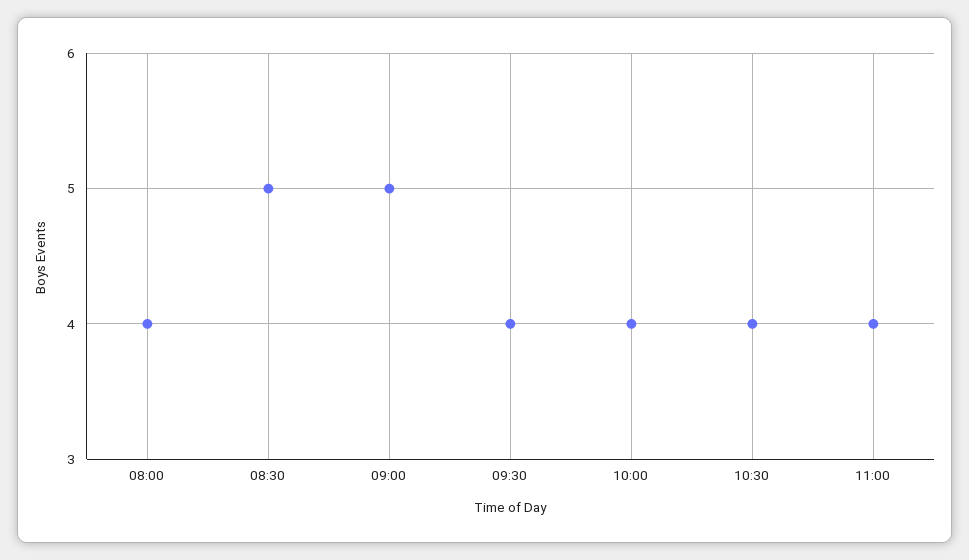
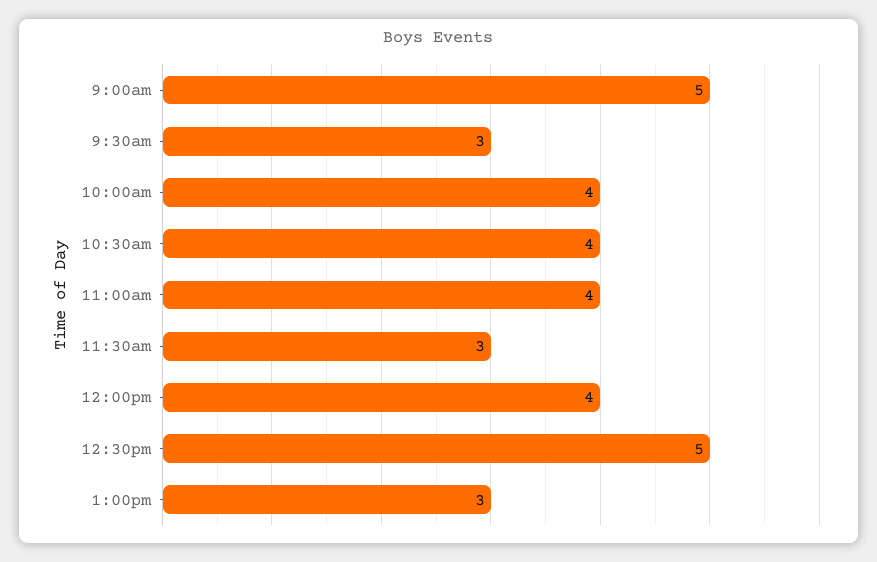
08:00: 4 -> none
08:30: 5 -> none
09:30: 4 -> 3
11:30am: none -> 3
12:00pm: none -> 4
12:30pm: none -> 5
1:00pm: none -> 3

